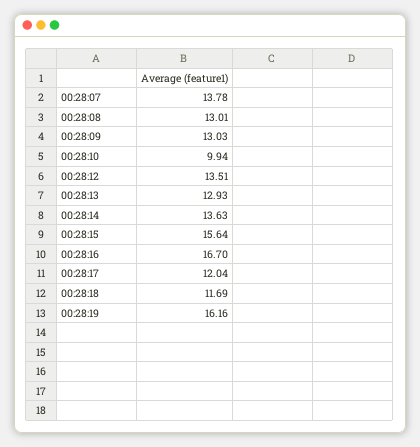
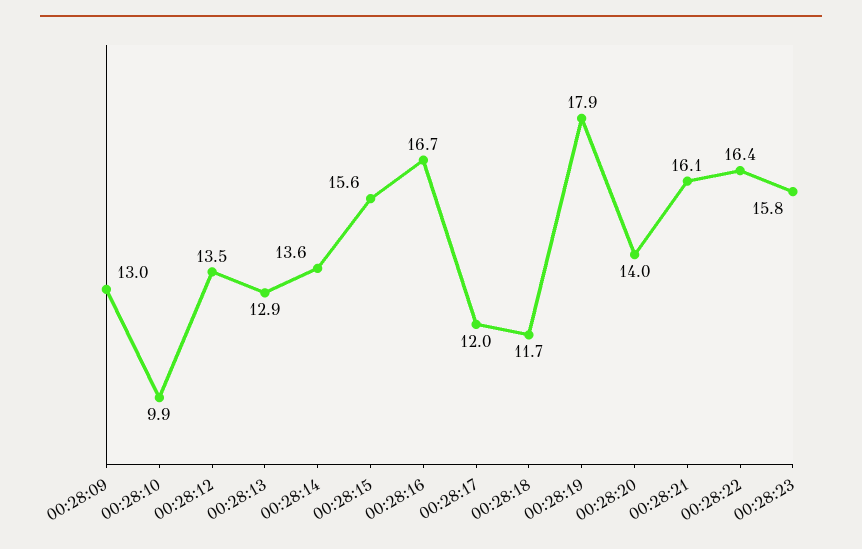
00:28:07: 13.78 -> none
00:28:08: 13.01 -> none
00:28:19: 16.16 -> 17.9
00:28:20: none -> 14
00:28:21: none -> 16.1
00:28:22: none -> 16.4
00:28:23: none -> 15.8

